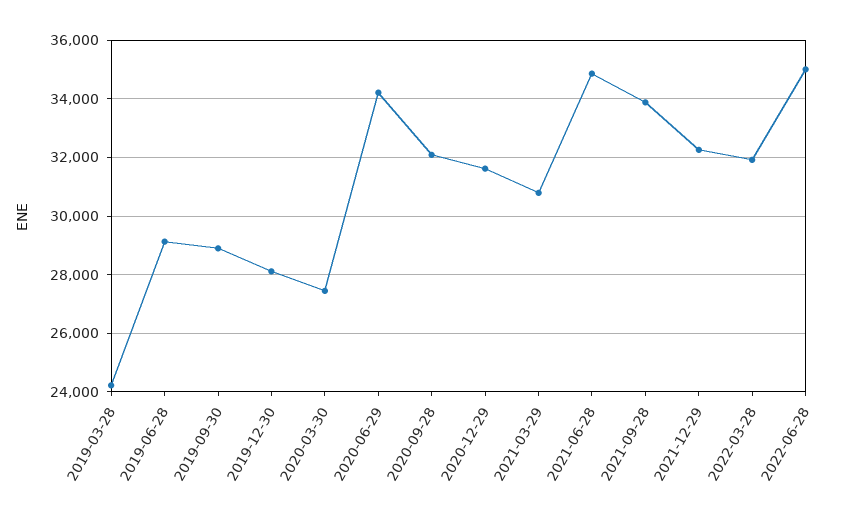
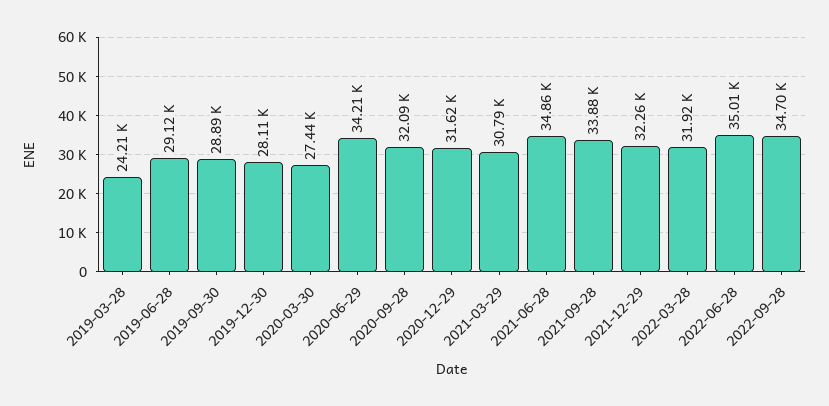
2022-09-28: none -> 34700

